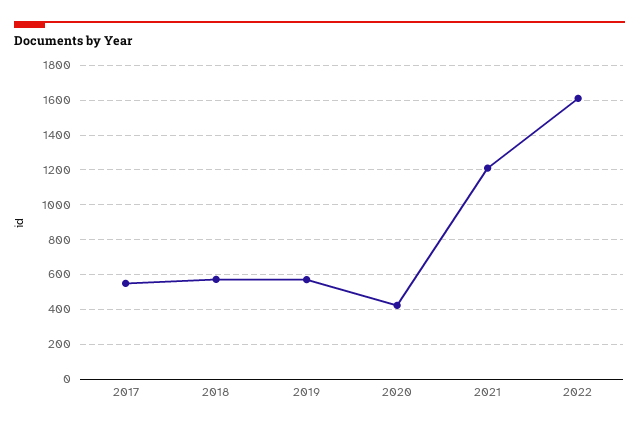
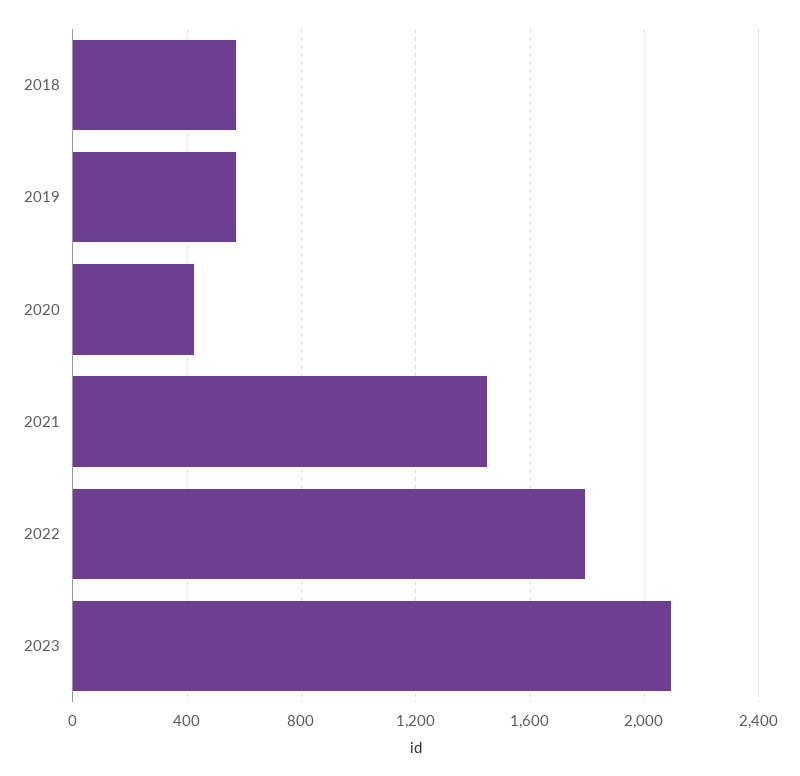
2017: 550 -> none
2021: 1200 -> 1450
2022: 1600 -> 1800
2023: none -> 2100

